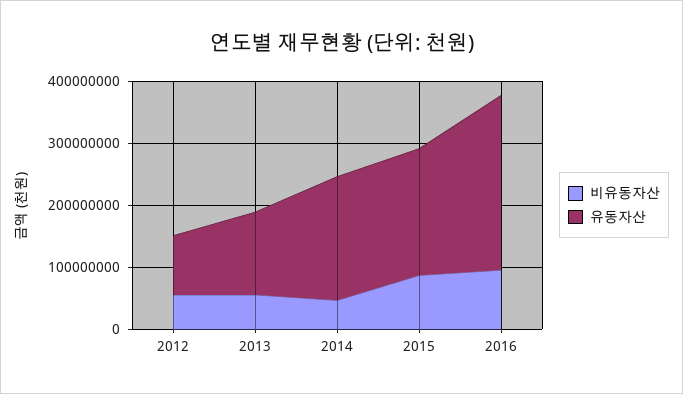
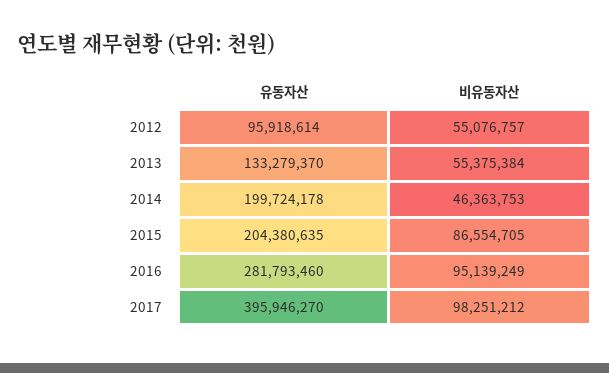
유동자산, 2017: none -> 395946270
비유동자산, 2017: none -> 98251212

